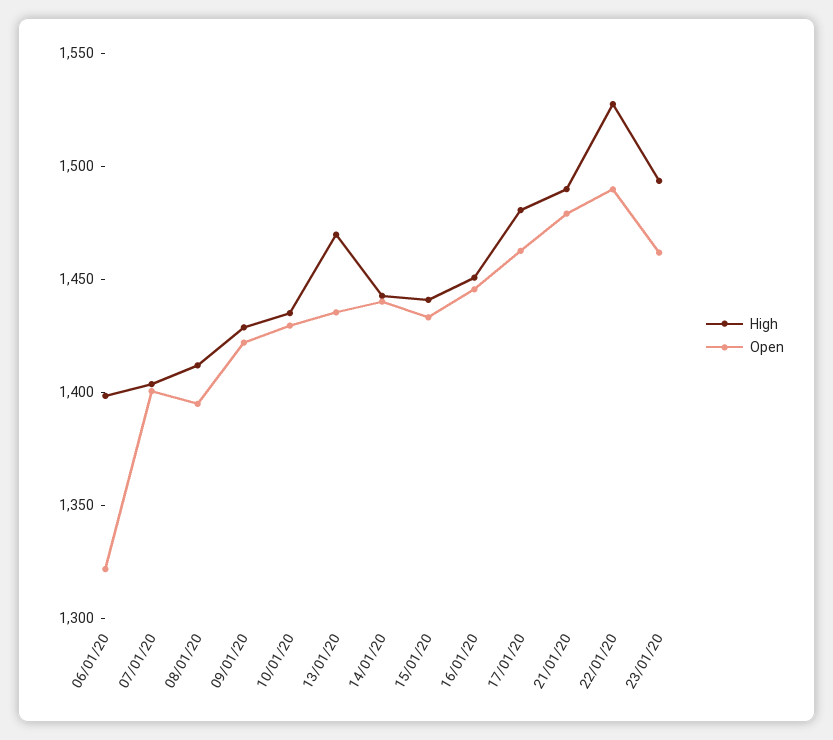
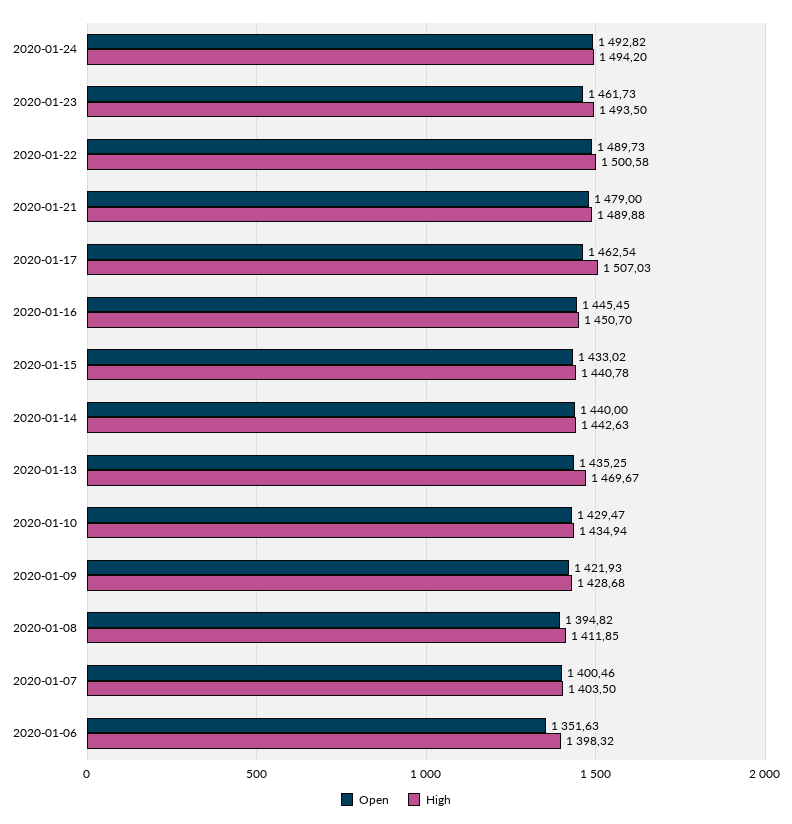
Open, 06/01/20: 1320 -> 1351.63
High, 17/01/20: 1480 -> 1507.03
High, 22/01/20: 1530 -> 1500.58
Open, 2020-01-24: none -> 1492.82
High, 2020-01-24: none -> 1494.2

